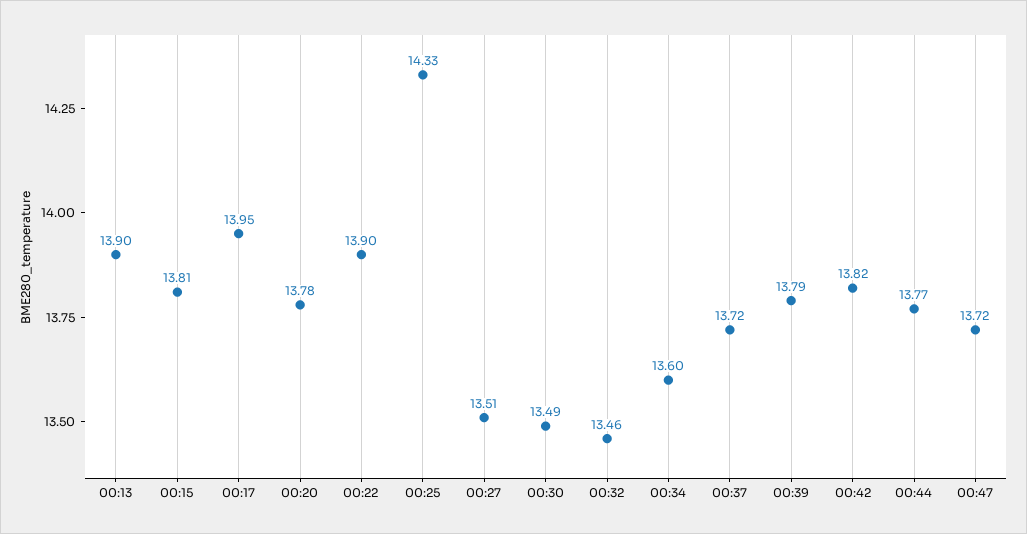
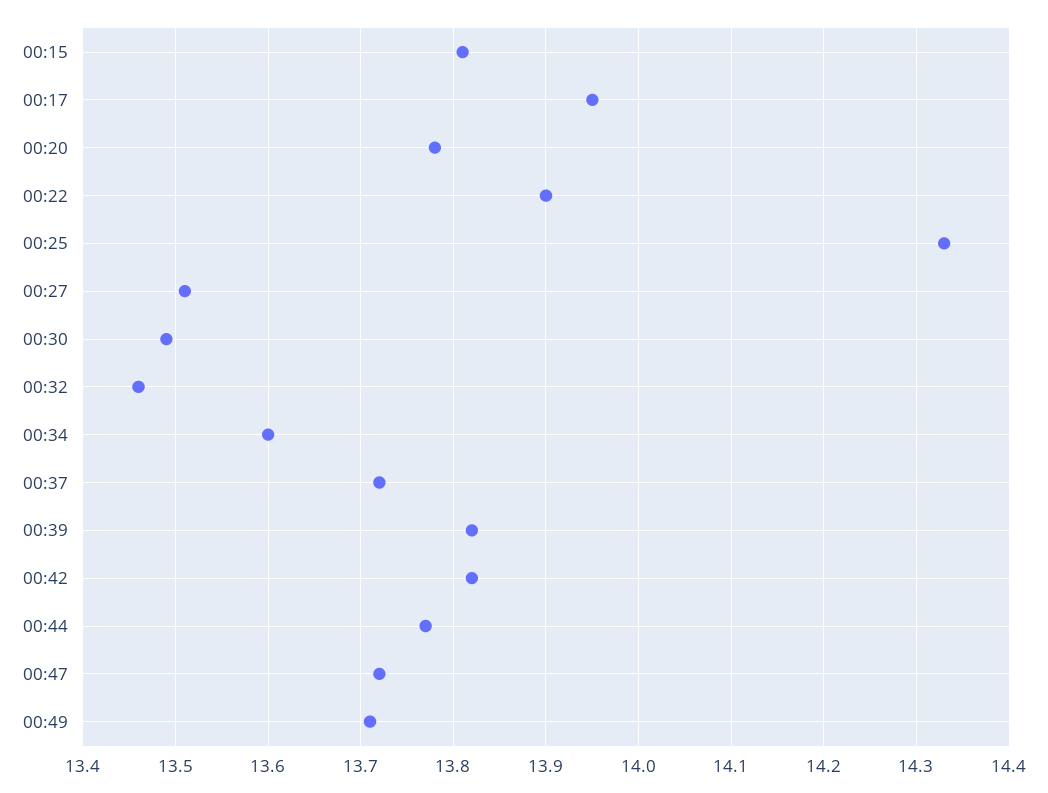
00:13: 13.9 -> none
00:39: 13.79 -> 13.82
00:49: none -> 13.71

